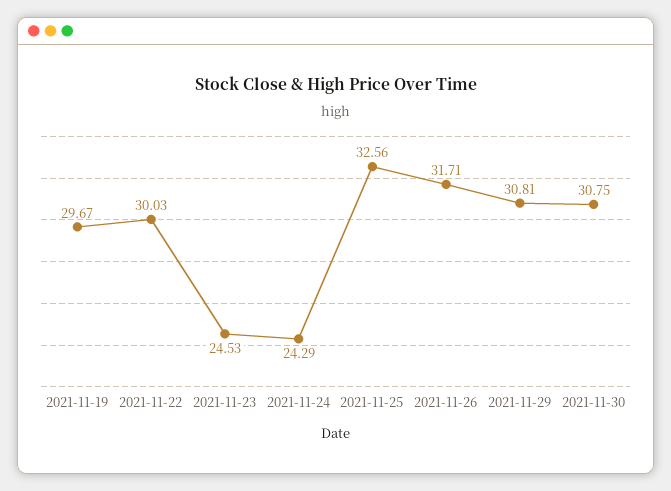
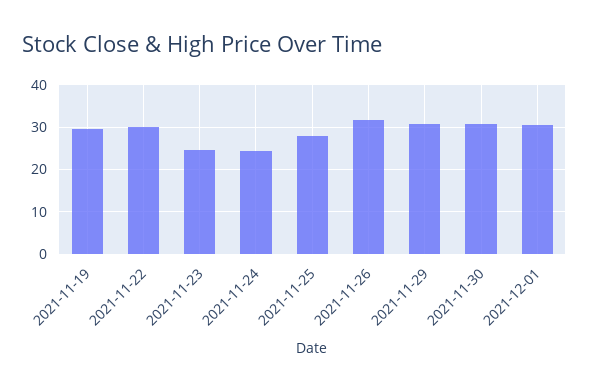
2021-11-25: 32.56 -> 28
2021-12-01: none -> 30

